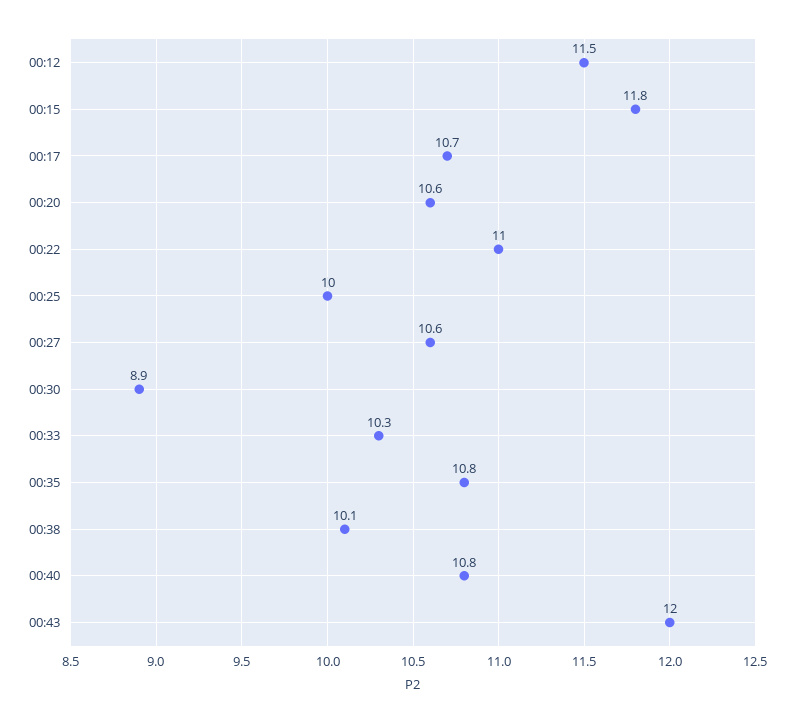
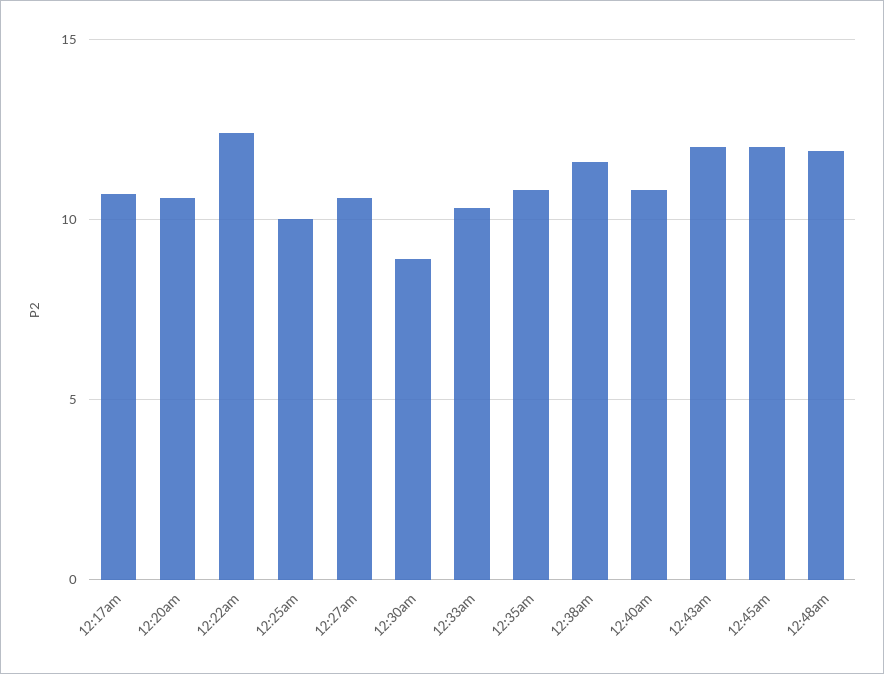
00:12: 11.5 -> none
00:15: 11.8 -> none
00:22: 11 -> 12.5
00:38: 10.1 -> 11.5
12:45am: none -> 12
12:48am: none -> 12

